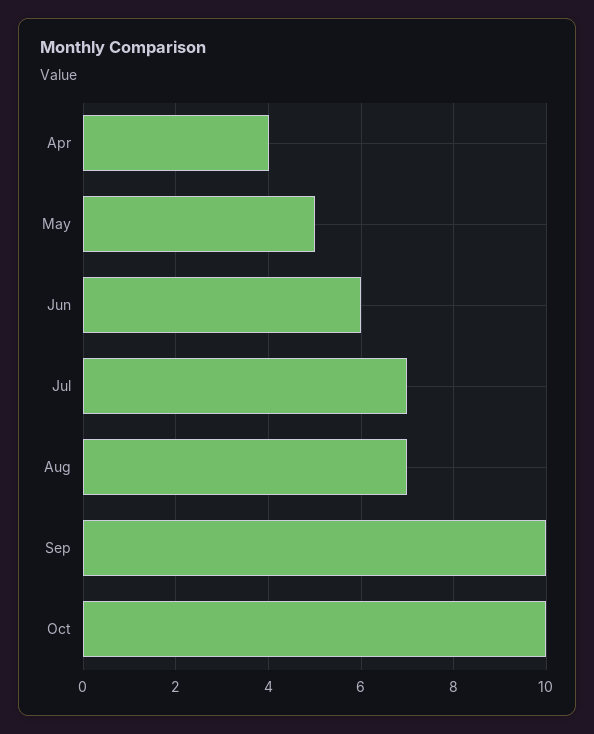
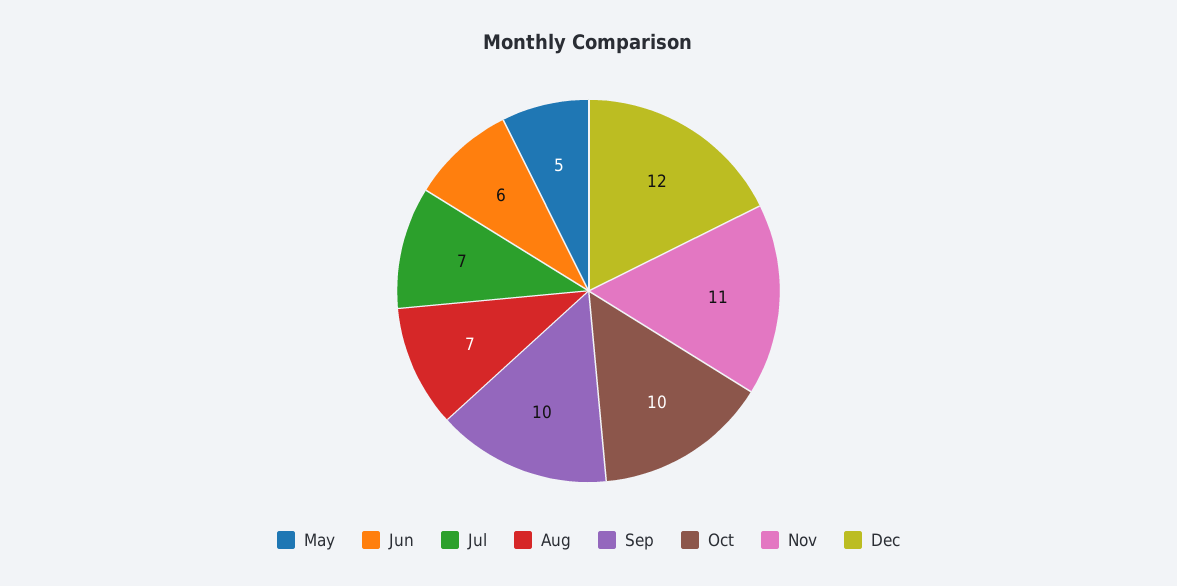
Apr: 4 -> none
Nov: none -> 11
Dec: none -> 12

